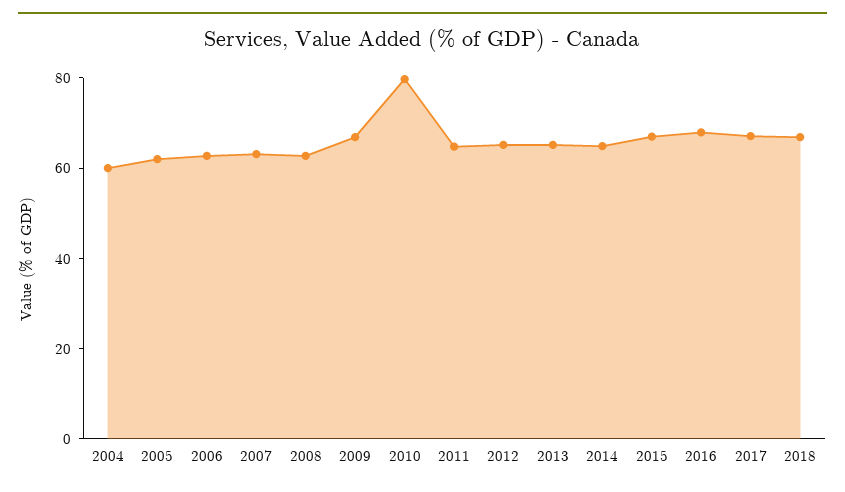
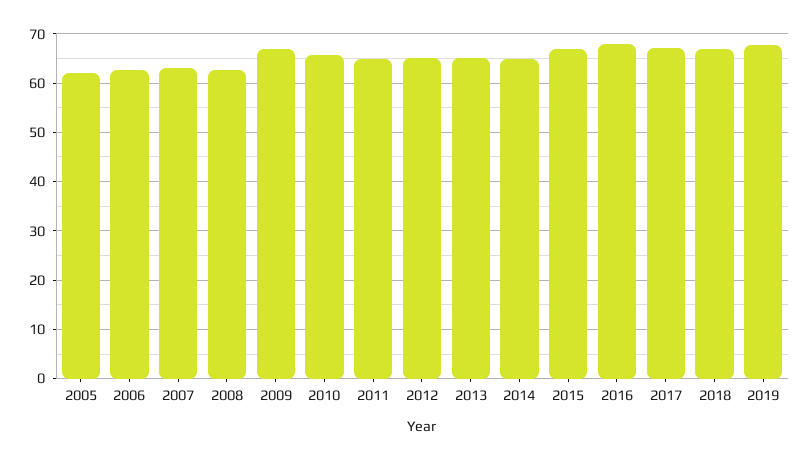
2004: 60 -> none
2010: 80 -> 66
2019: none -> 68

